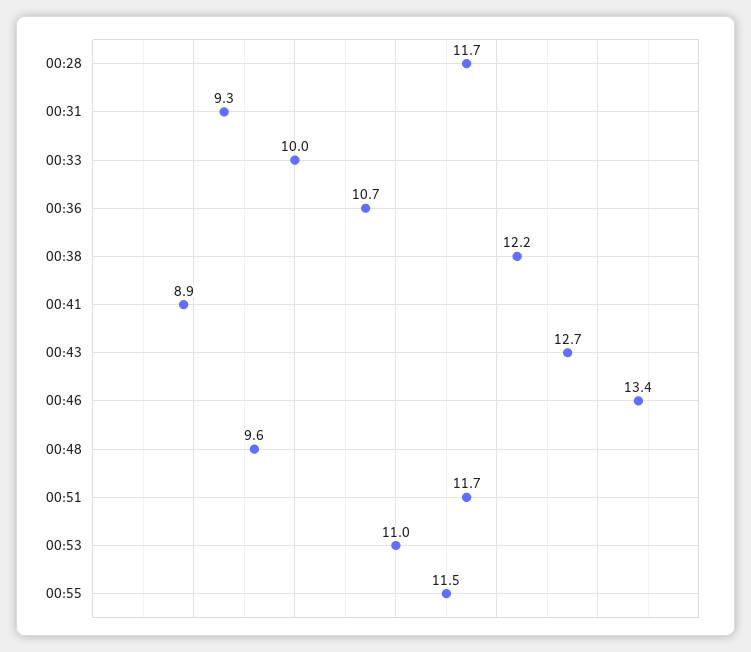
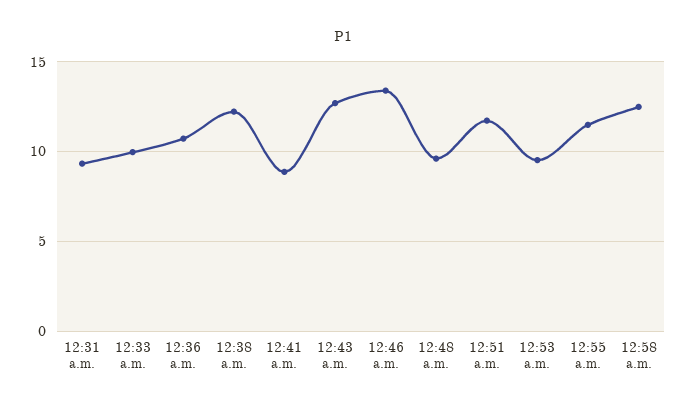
00:28: 11.7 -> none
00:53: 11 -> 9.5
12:58 a.m.: none -> 12.5

